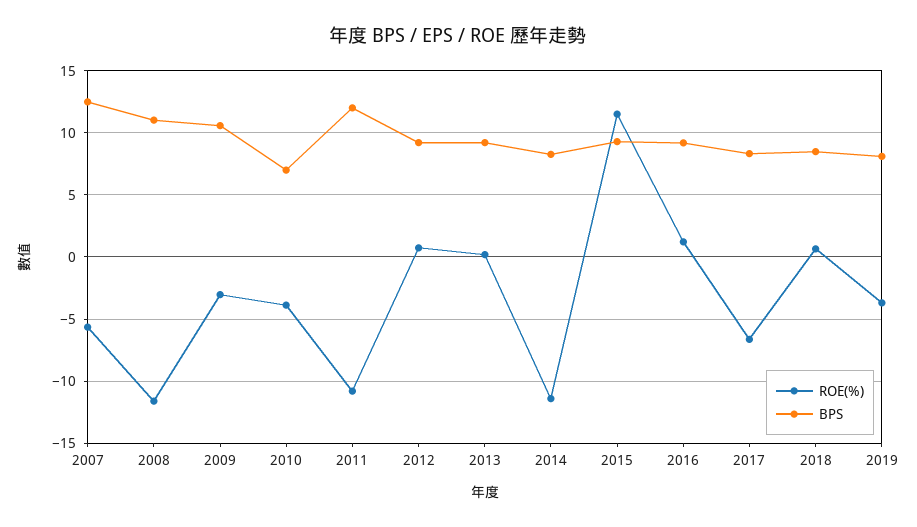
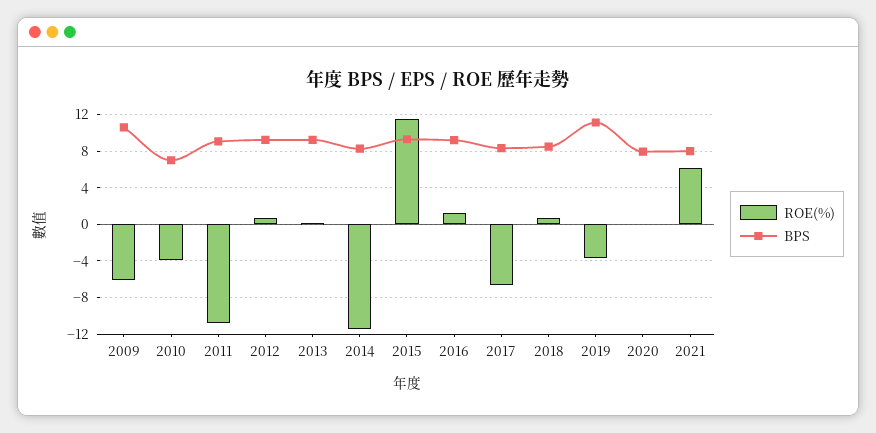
ROE(%), 2007: -5.5 -> none
BPS, 2007: 12.5 -> none
ROE(%), 2008: -11.5 -> none
BPS, 2008: 11 -> none
ROE(%), 2009: -3 -> -6
BPS, 2011: 12 -> 9
BPS, 2019: 8 -> 11
ROE(%), 2020: none -> 0
BPS, 2020: none -> 8
ROE(%), 2021: none -> 6
BPS, 2021: none -> 8

